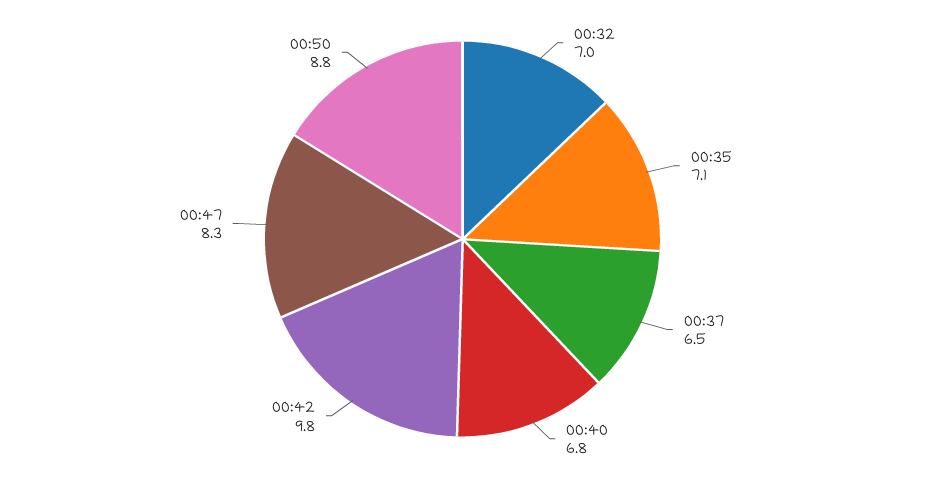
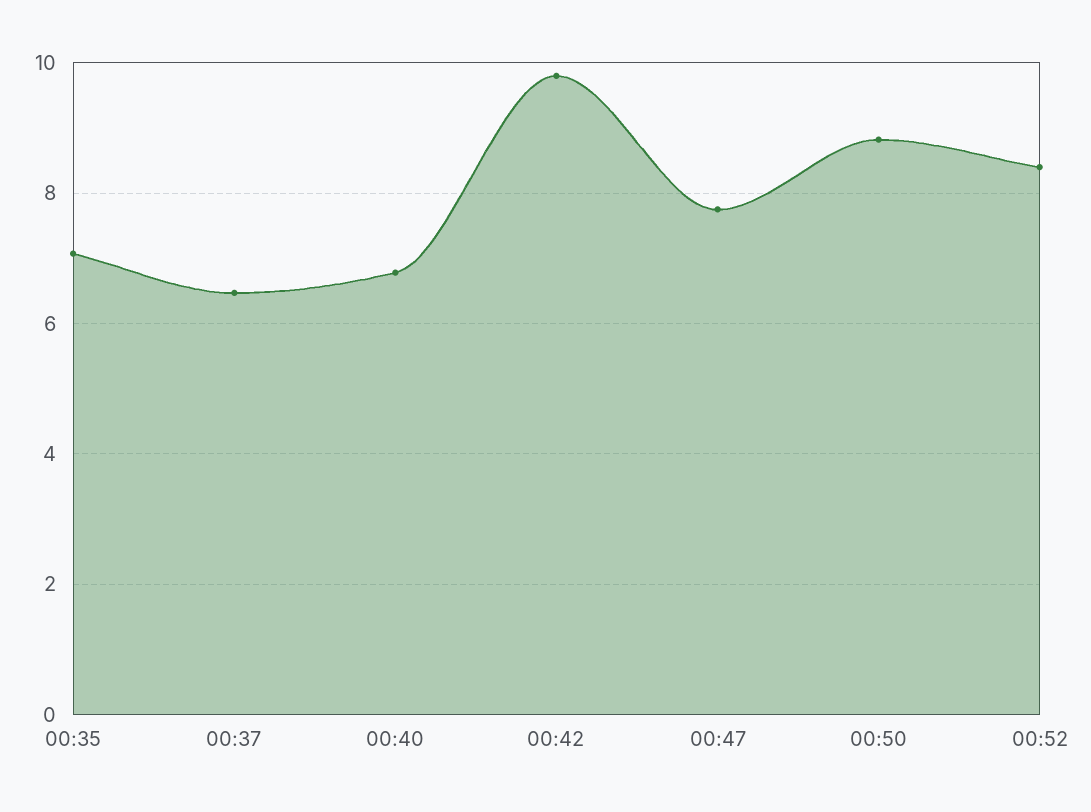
00:32: 7 -> none
00:47: 8.3 -> 7.8
00:52: none -> 8.4

